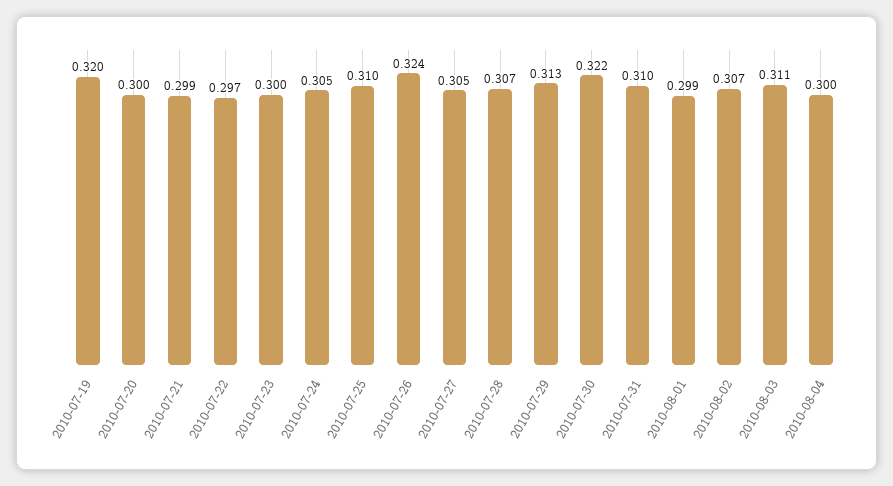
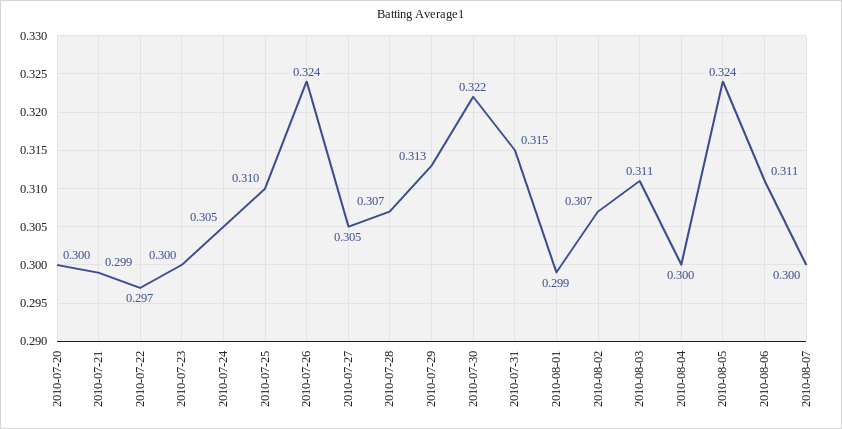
2010-07-19: 0.32 -> none
2010-07-31: 0.31 -> 0.315
2010-08-05: none -> 0.324
2010-08-06: none -> 0.311
2010-08-07: none -> 0.3

